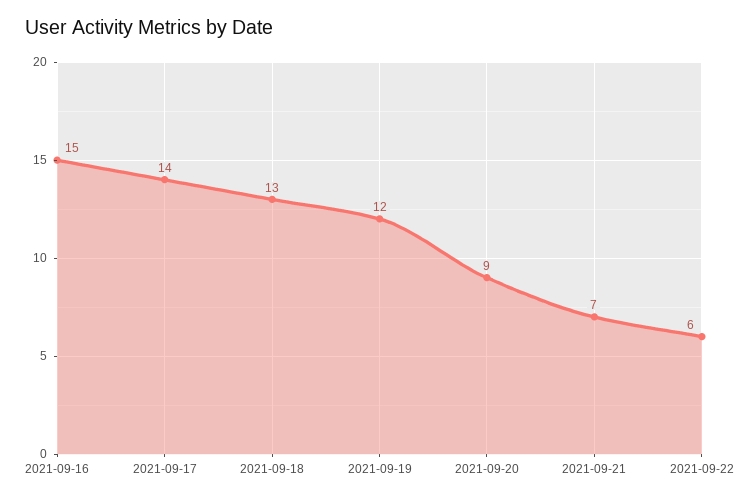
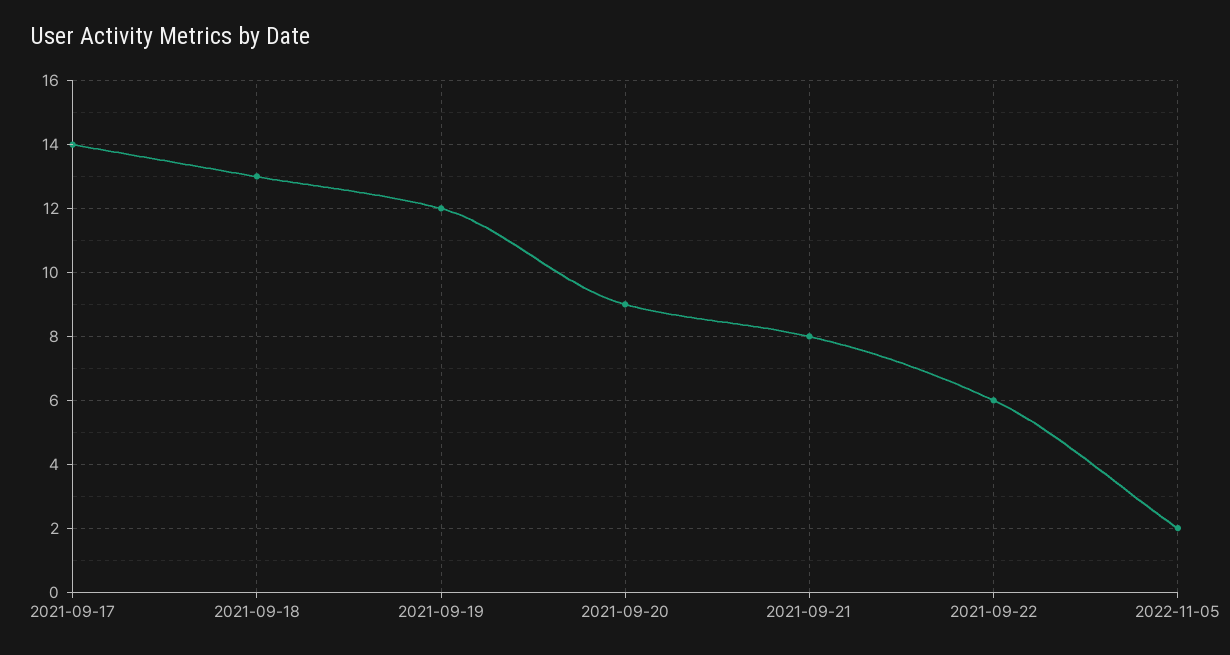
2021-09-16: 15 -> none
2021-09-21: 7 -> 8
2022-11-05: none -> 2

